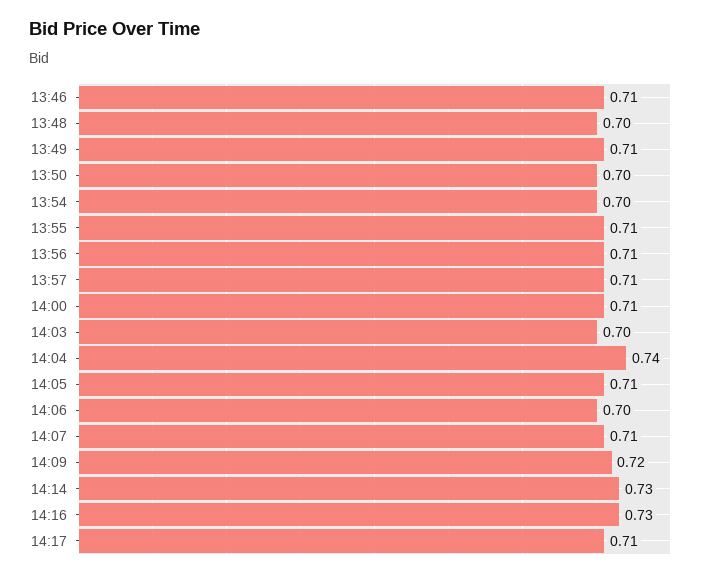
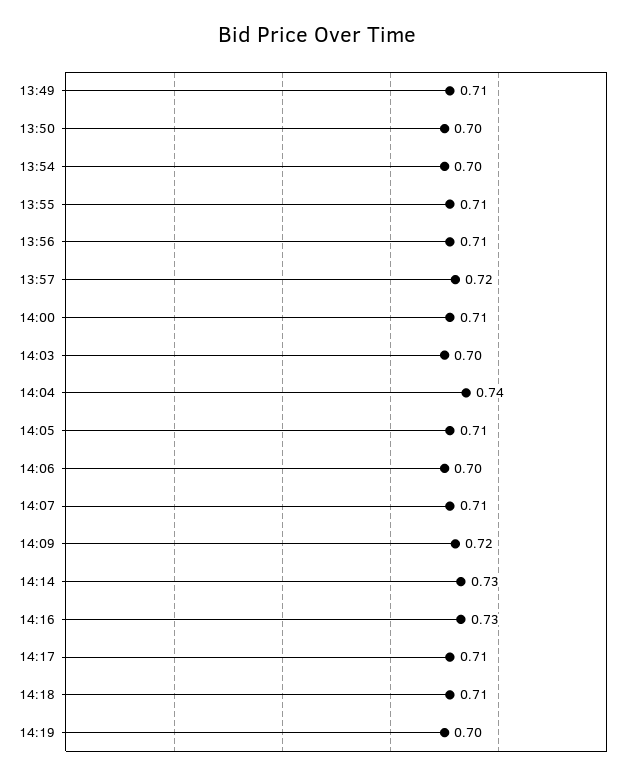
13:46: 0.71 -> none
13:48: 0.7 -> none
13:57: 0.71 -> 0.72
14:18: none -> 0.71
14:19: none -> 0.7

